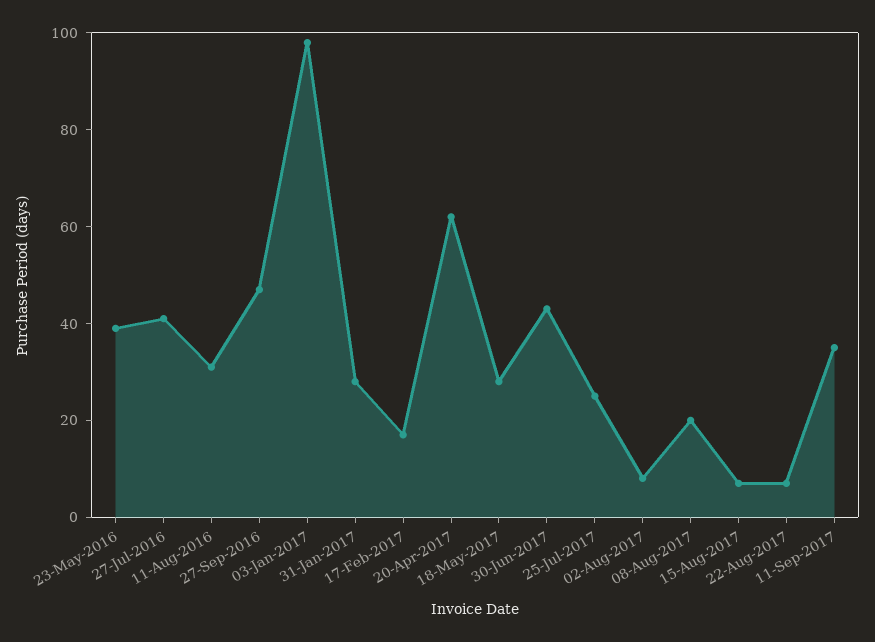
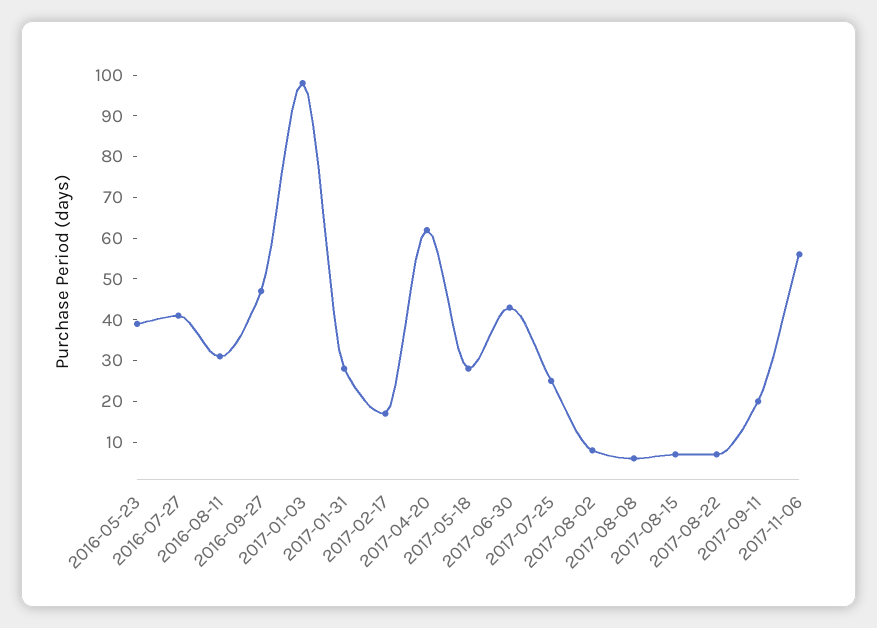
08-Aug-2017: 20 -> 5
11-Sep-2017: 35 -> 20
2017-11-06: none -> 55

